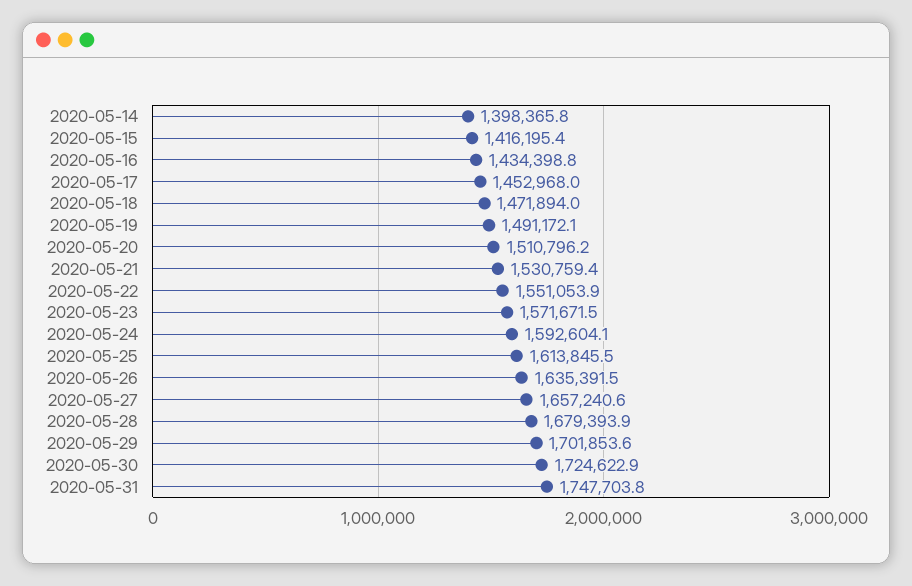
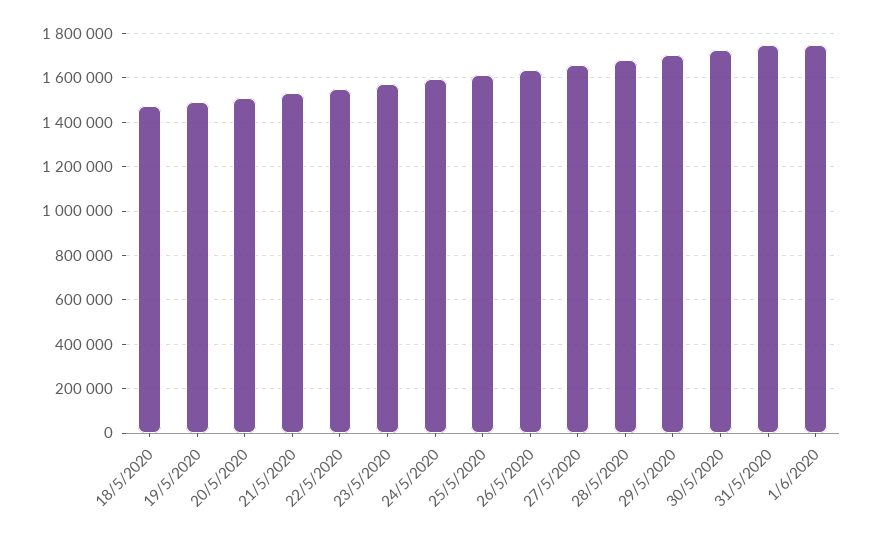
2020-05-14: 1398365.8 -> none
2020-05-15: 1416195.4 -> none
2020-05-16: 1434398.8 -> none
2020-05-17: 1452968 -> none
1/6/2020: none -> 1750000

